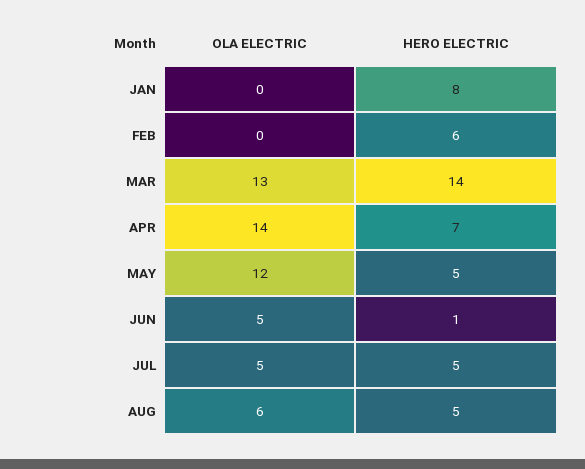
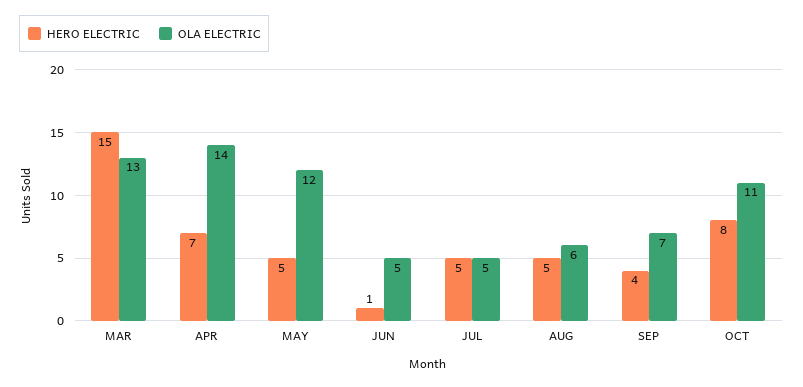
OLA ELECTRIC, JAN: 0 -> none
HERO ELECTRIC, JAN: 8 -> none
OLA ELECTRIC, FEB: 0 -> none
HERO ELECTRIC, FEB: 6 -> none
HERO ELECTRIC, MAR: 14 -> 15
HERO ELECTRIC, SEP: none -> 4
OLA ELECTRIC, SEP: none -> 7
HERO ELECTRIC, OCT: none -> 8
OLA ELECTRIC, OCT: none -> 11

